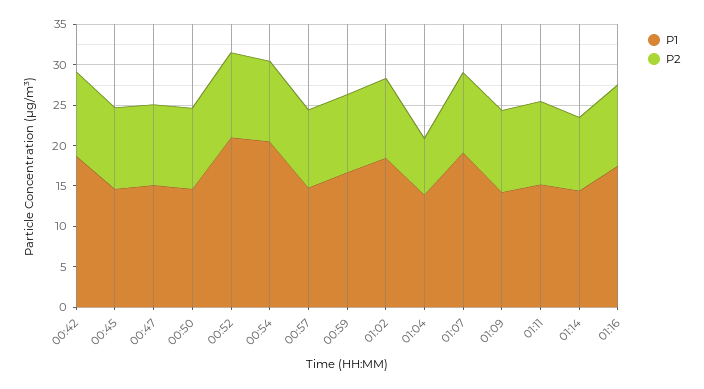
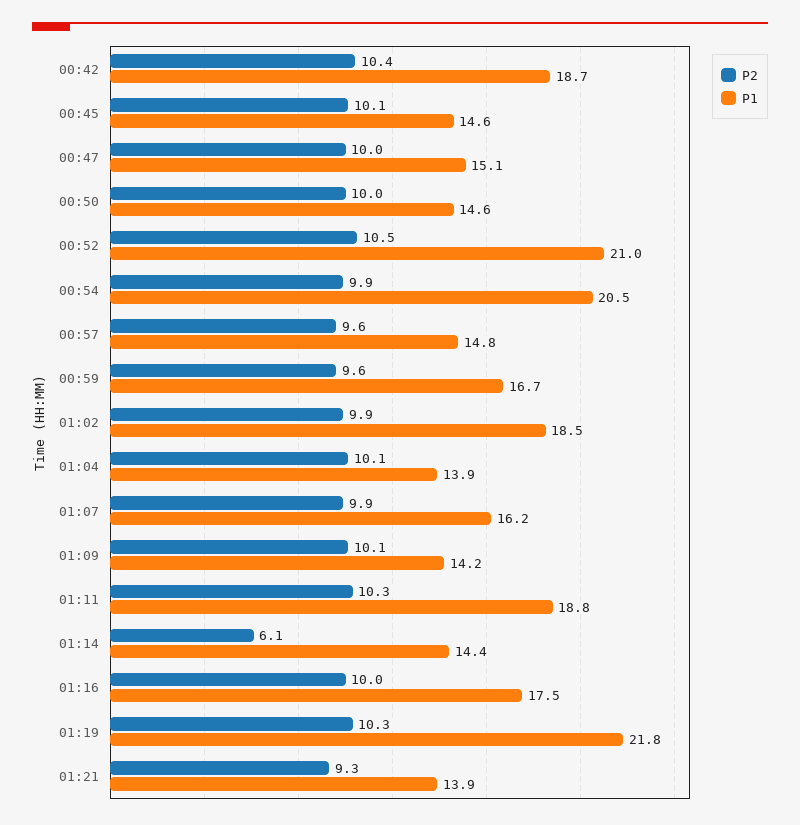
P2, 01:04: 7 -> 10.1
P1, 01:07: 19 -> 16.2
P1, 01:11: 15 -> 18.8
P2, 01:14: 9 -> 6.1
P2, 01:19: none -> 10.3
P1, 01:19: none -> 21.8
P2, 01:21: none -> 9.3
P1, 01:21: none -> 13.9

